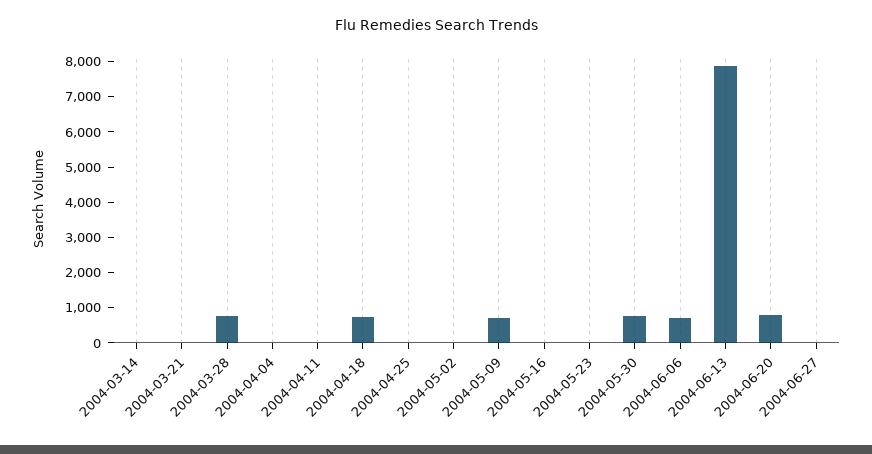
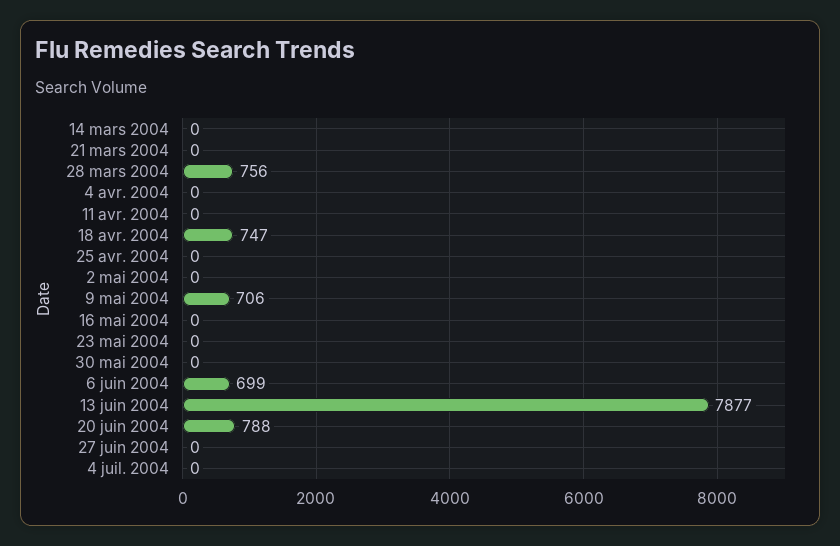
2004-05-30: 750 -> 0
4 juil. 2004: none -> 0

